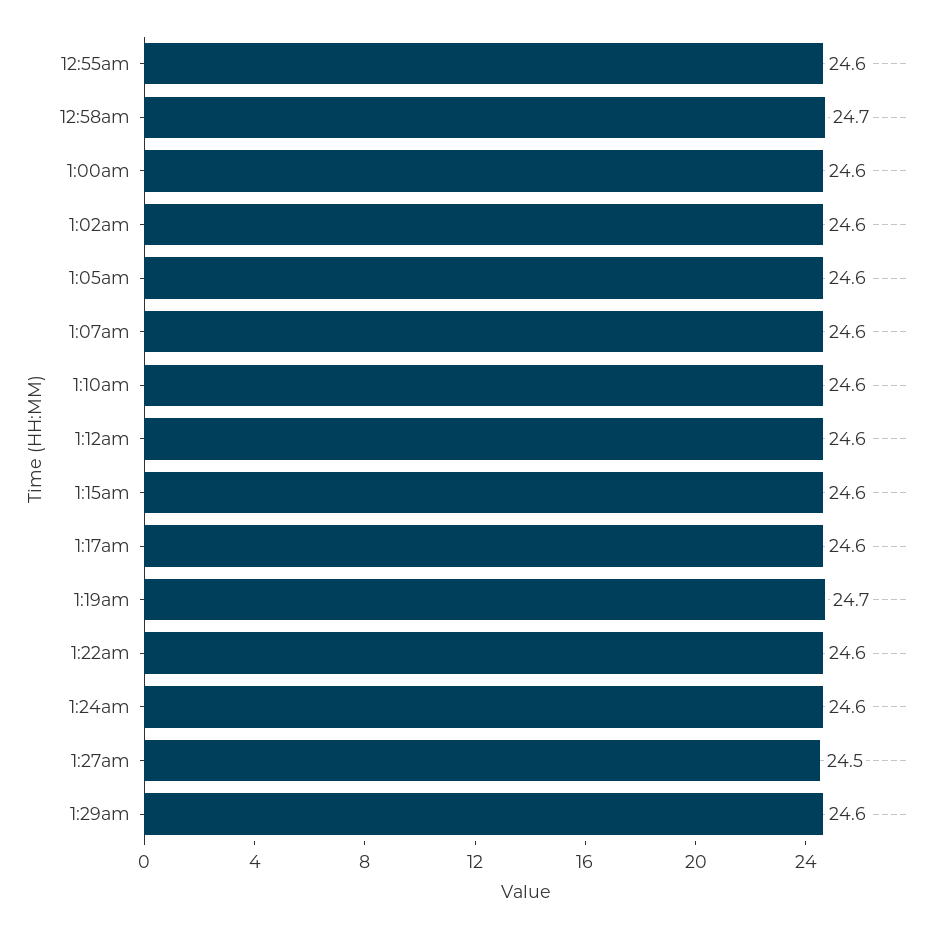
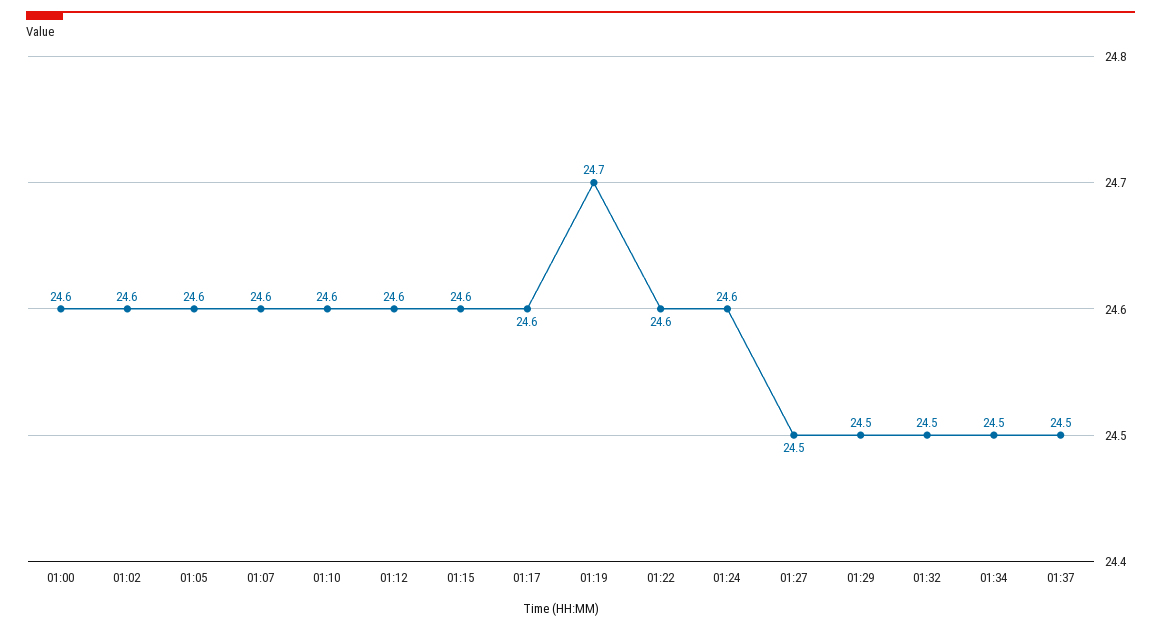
12:55am: 24.6 -> none
12:58am: 24.7 -> none
1:29am: 24.6 -> 24.5
01:32: none -> 24.5
01:34: none -> 24.5
01:37: none -> 24.5

